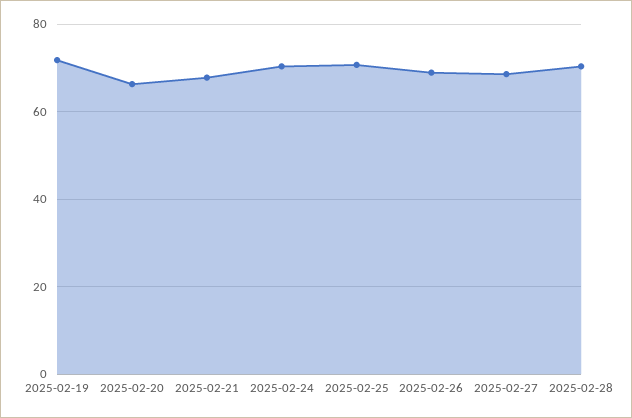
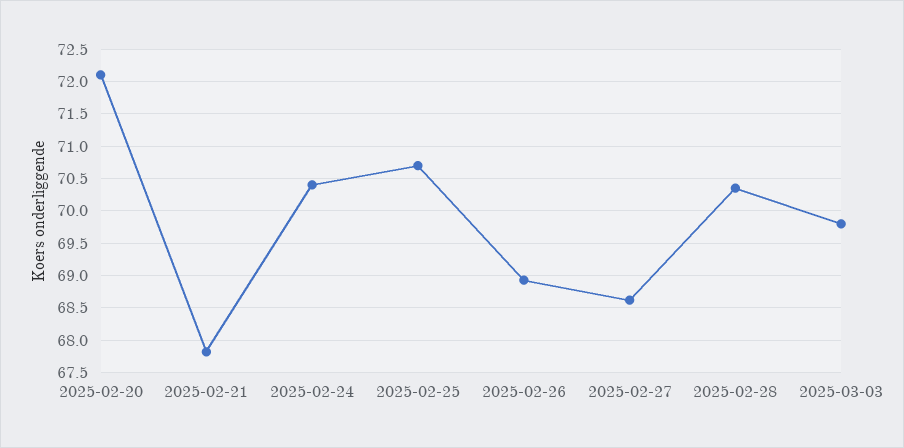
2025-02-19: 72 -> none
2025-02-20: 66 -> 72.1
2025-03-03: none -> 69.8

